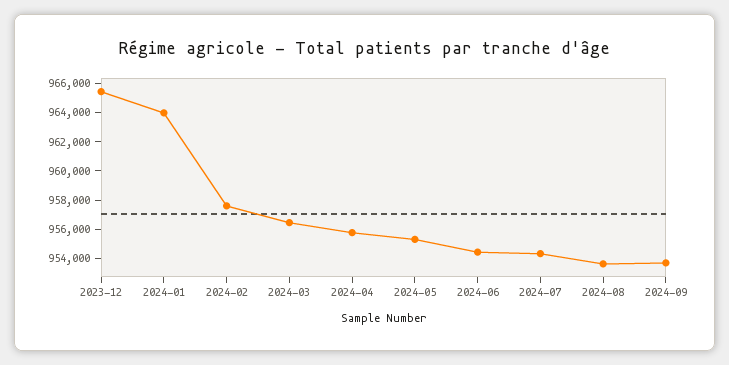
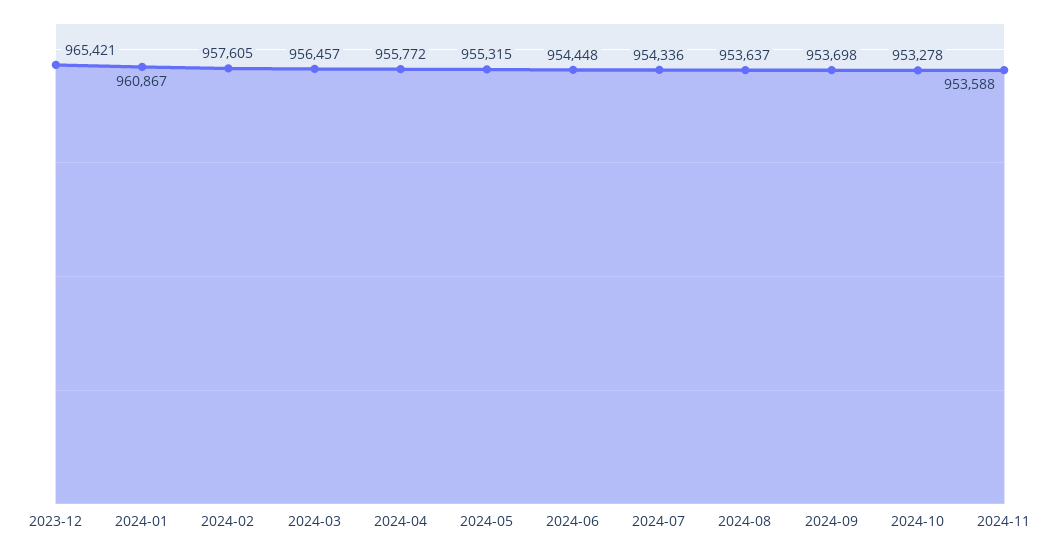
2024-01: 964000 -> 960867
2024-10: none -> 953278
2024-11: none -> 953588

